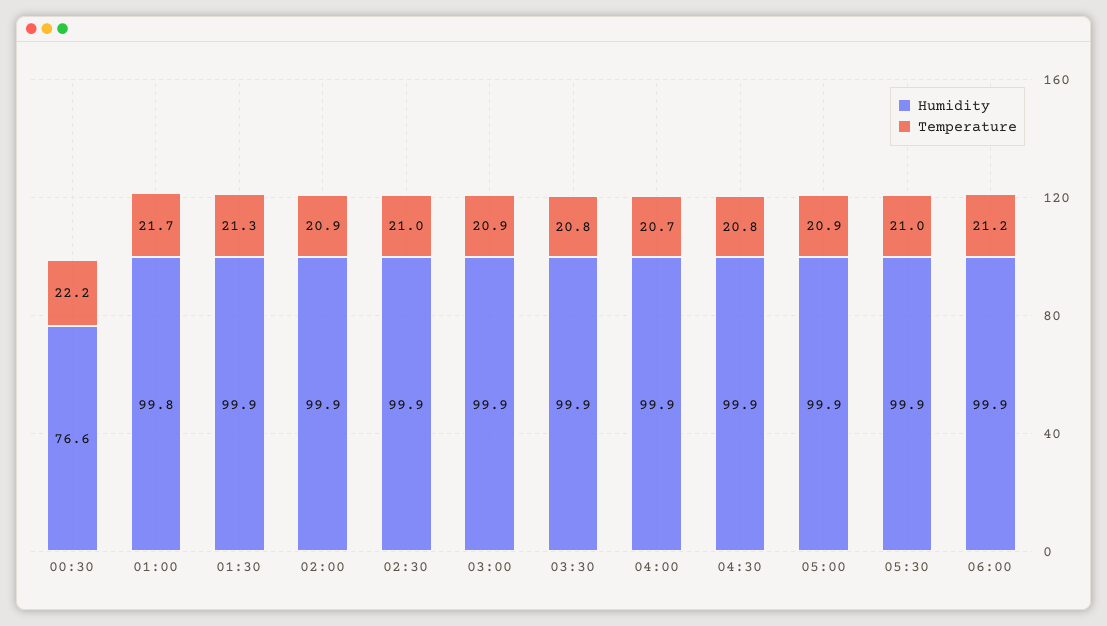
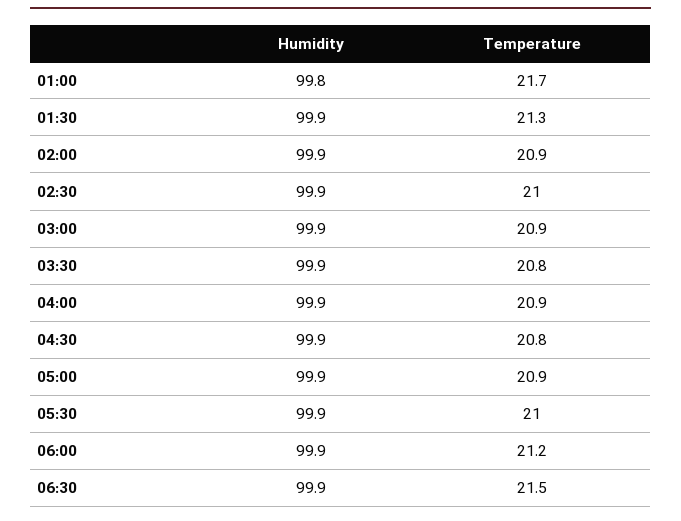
Humidity, 00:30: 76.6 -> none
Temperature, 00:30: 22.2 -> none
Temperature, 04:00: 20.7 -> 20.9
Humidity, 06:30: none -> 99.9
Temperature, 06:30: none -> 21.5

